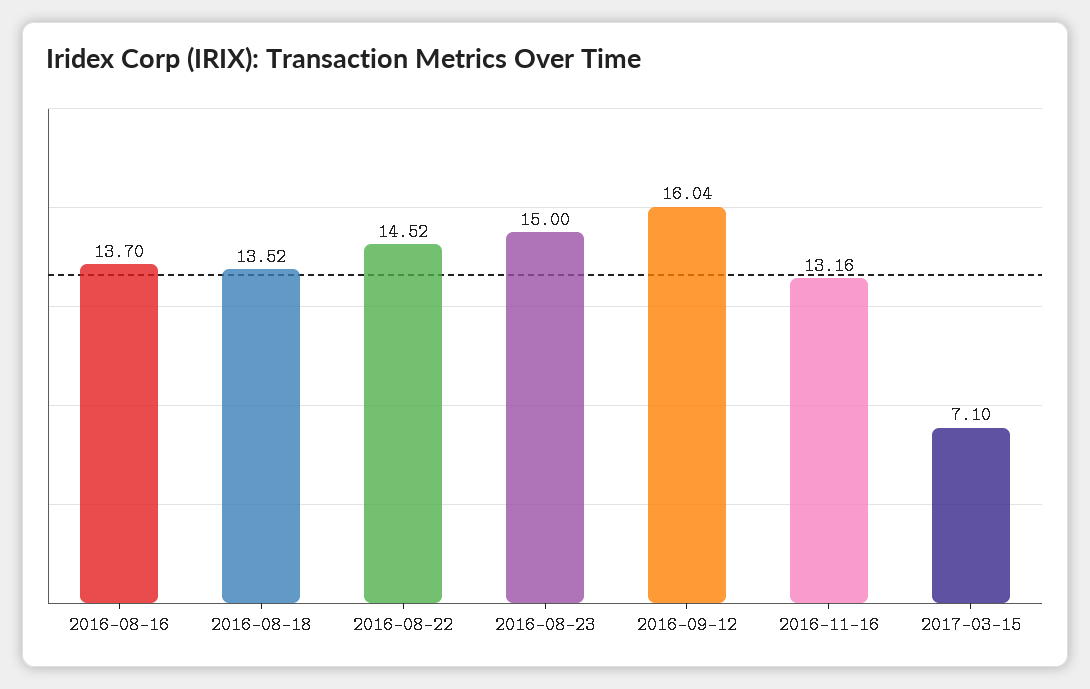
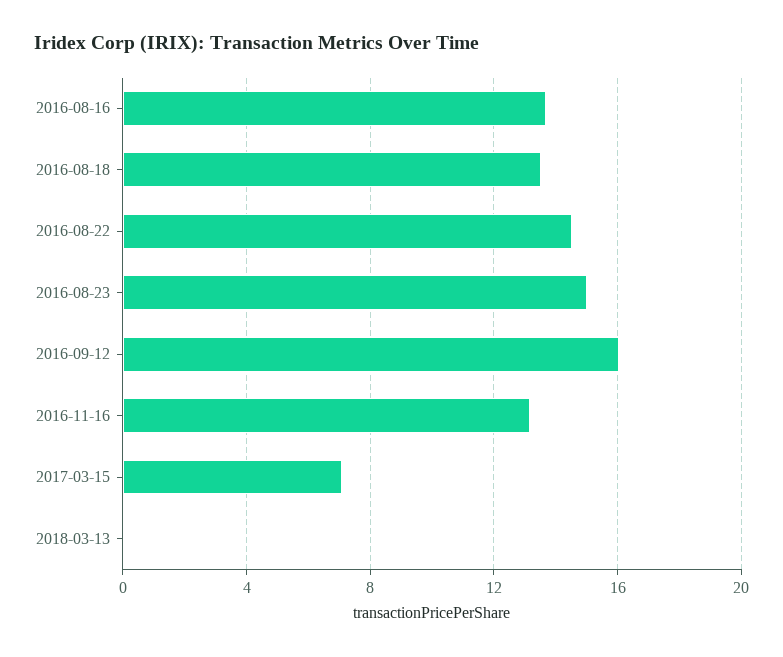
2018-03-13: none -> 0

